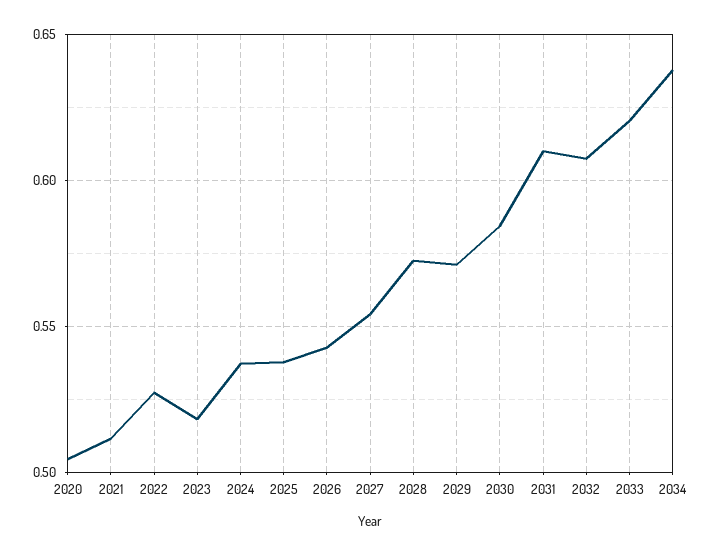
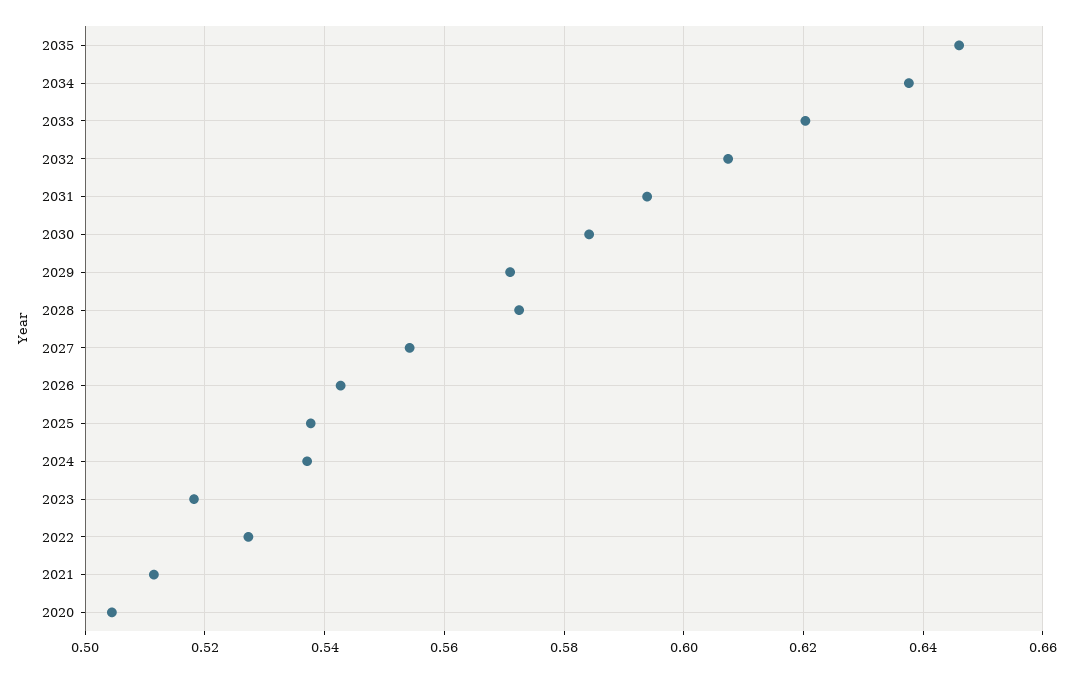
2031: 0.61 -> 0.594
2035: none -> 0.646

